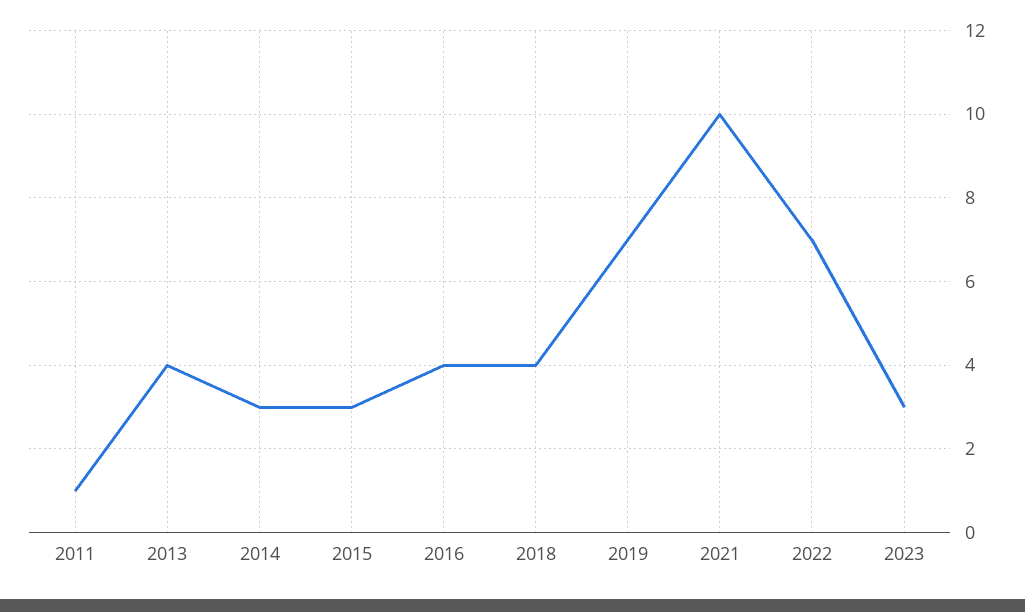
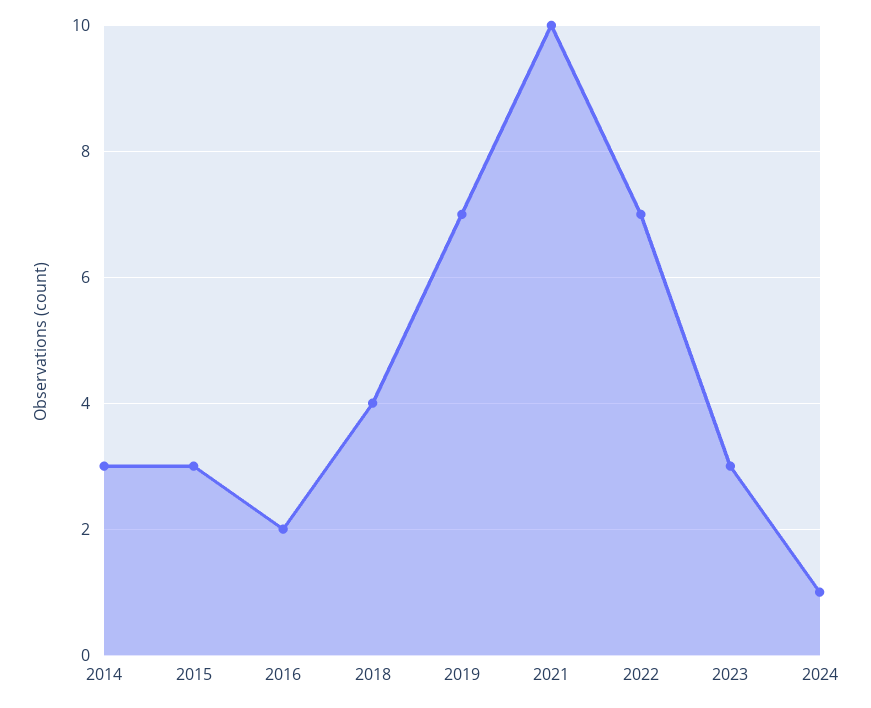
2011: 1 -> none
2013: 4 -> none
2016: 4 -> 2
2024: none -> 1

